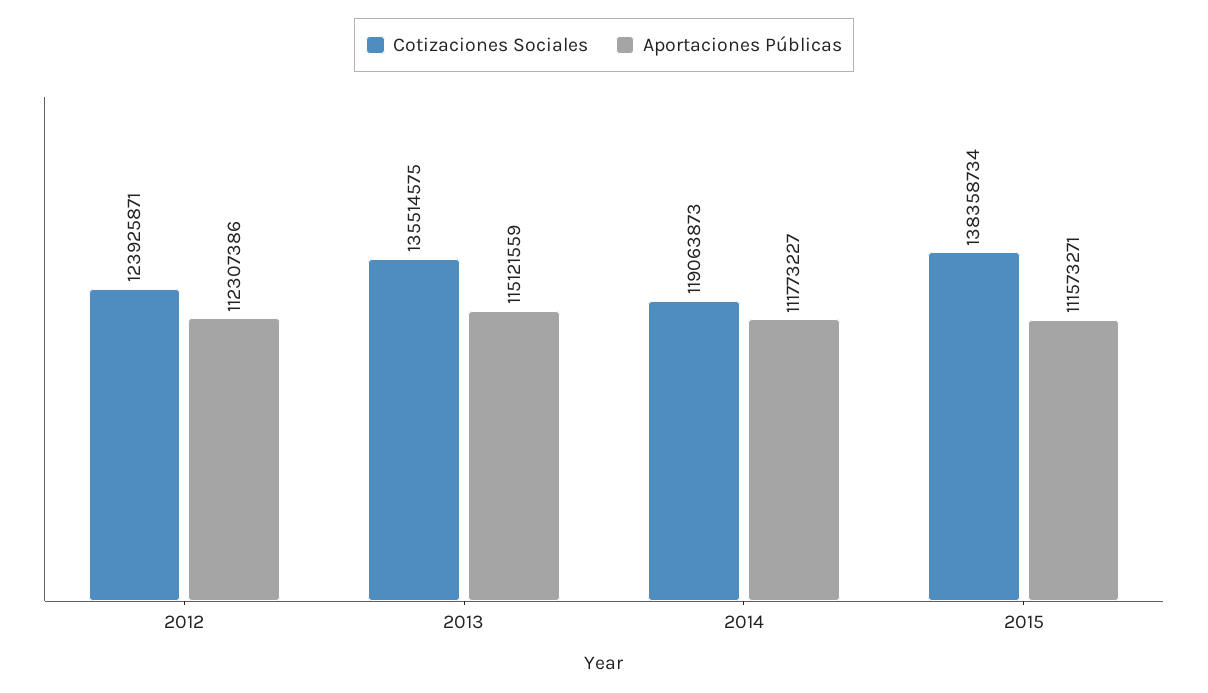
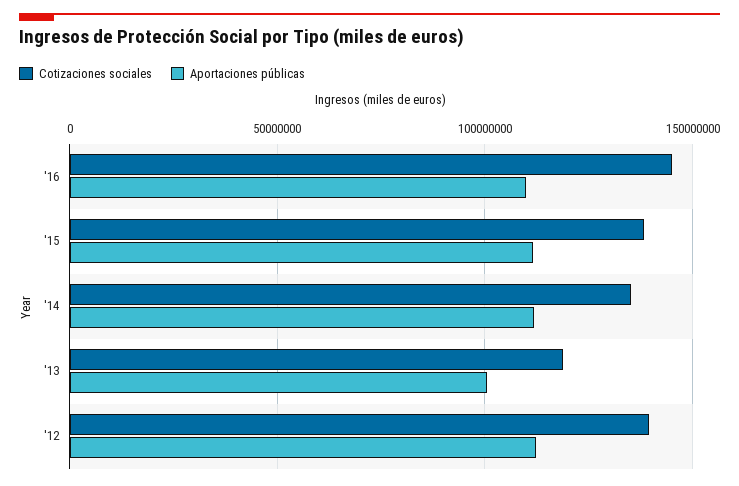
Cotizaciones Sociales, 2012: 123925871 -> 140000000
Cotizaciones Sociales, 2013: 135514575 -> 120000000
Aportaciones Públicas, 2013: 115121559 -> 100000000
Cotizaciones Sociales, 2014: 119063873 -> 135000000
Cotizaciones Sociales, '16: none -> 145000000
Aportaciones Públicas, '16: none -> 110000000

